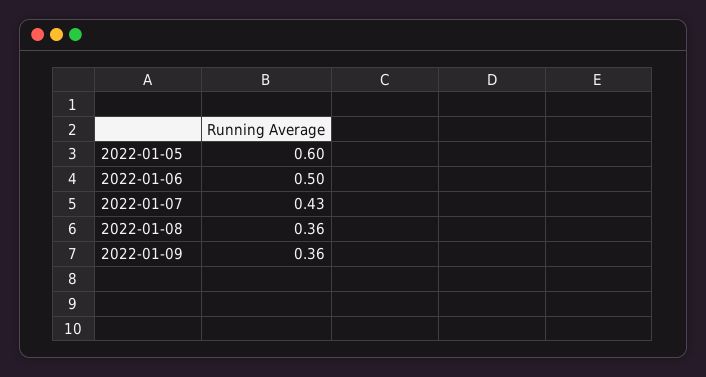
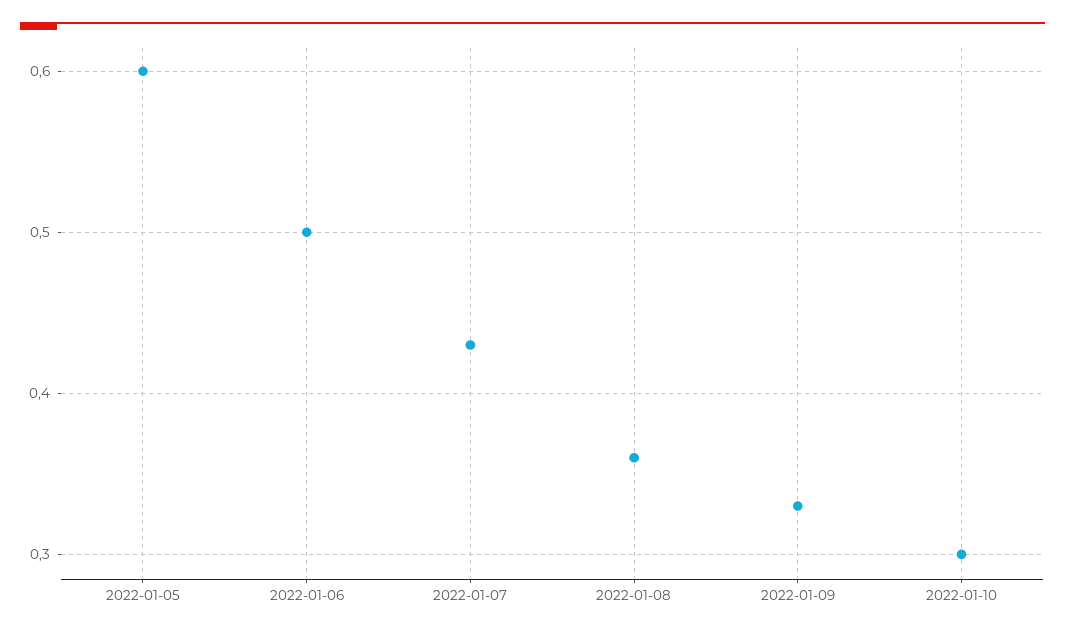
2022-01-09: 0.36 -> 0.33
2022-01-10: none -> 0.3

